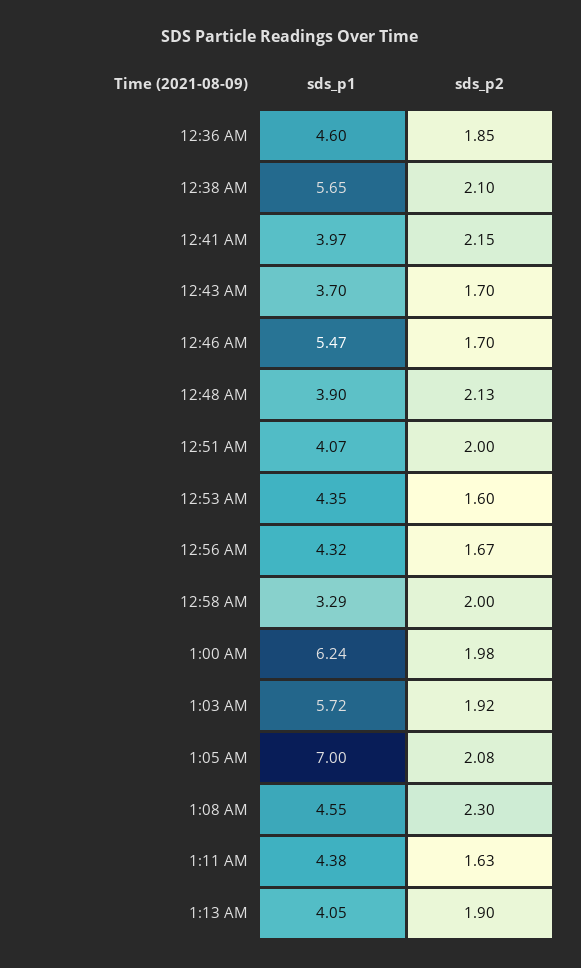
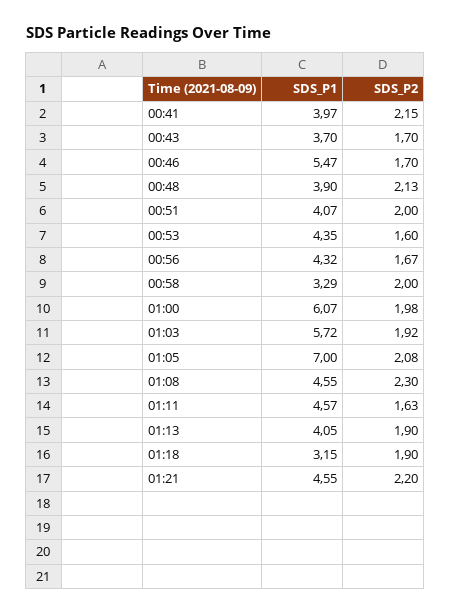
sds_p1, 12:36 AM: 4.6 -> none
sds_p2, 12:36 AM: 1.85 -> none
sds_p1, 12:38 AM: 5.65 -> none
sds_p2, 12:38 AM: 2.1 -> none
sds_p1, 1:00 AM: 6.24 -> 6.07
sds_p1, 1:11 AM: 4.38 -> 4.57
sds_p1, 01:18: none -> 3.15
sds_p2, 01:18: none -> 1.9
sds_p1, 01:21: none -> 4.55
sds_p2, 01:21: none -> 2.2

